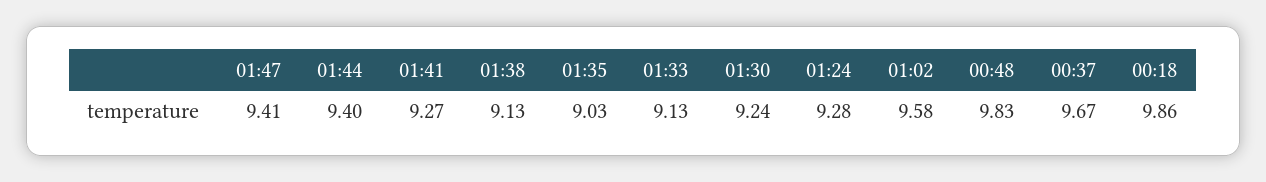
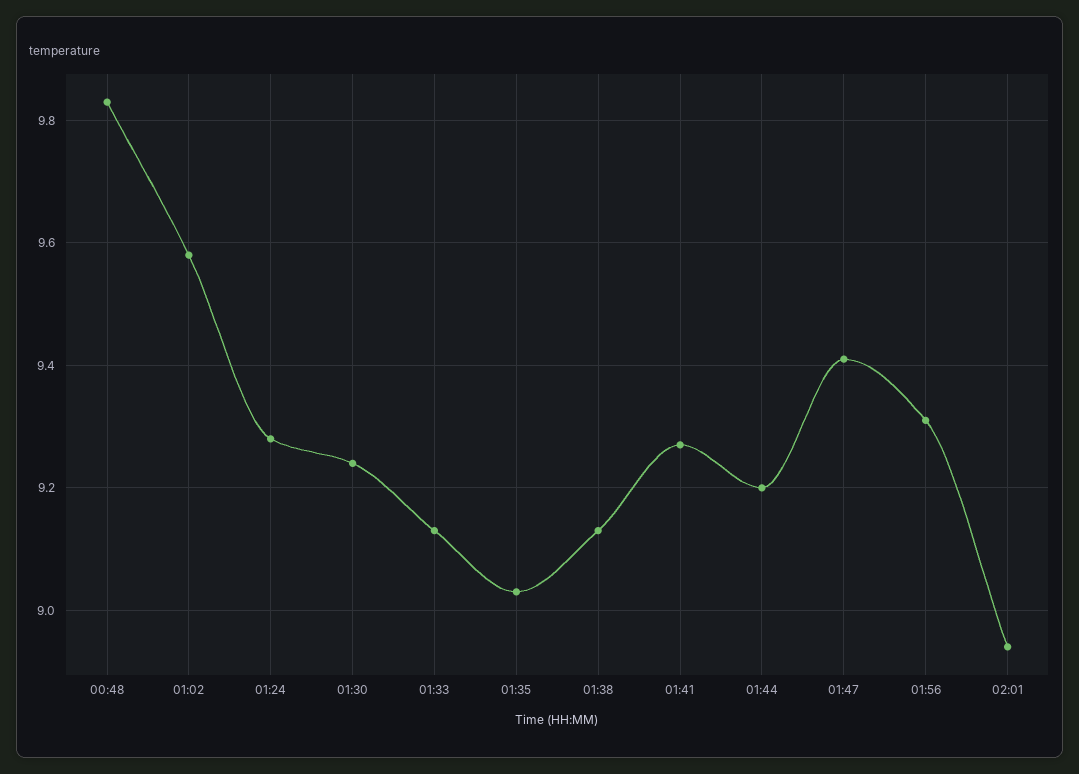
01:44: 9.4 -> 9.2
00:37: 9.67 -> none
00:18: 9.86 -> none
01:56: none -> 9.3
02:01: none -> 8.95

